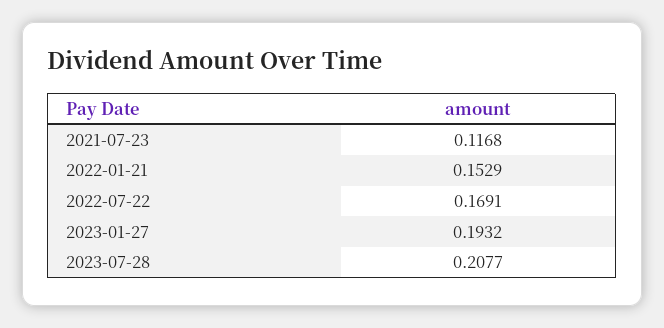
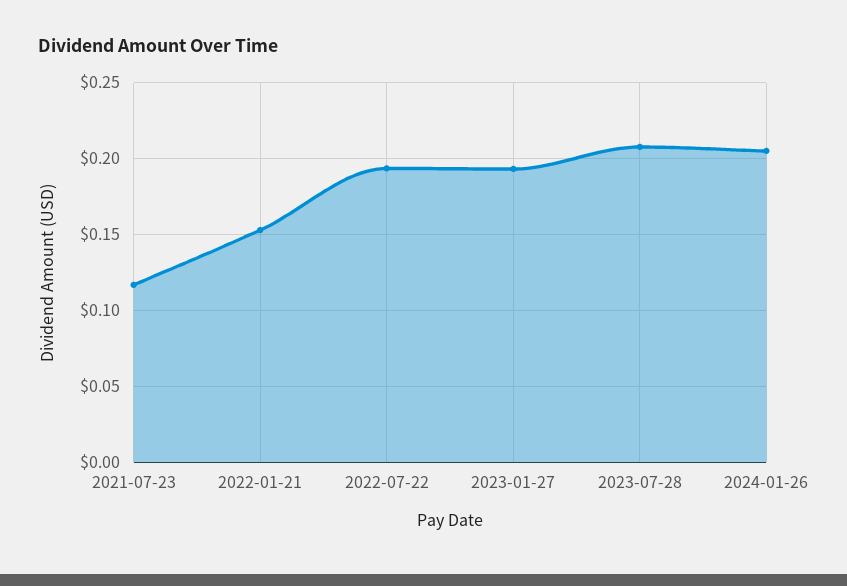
2022-07-22: 0.1691 -> 0.195
2024-01-26: none -> 0.205

